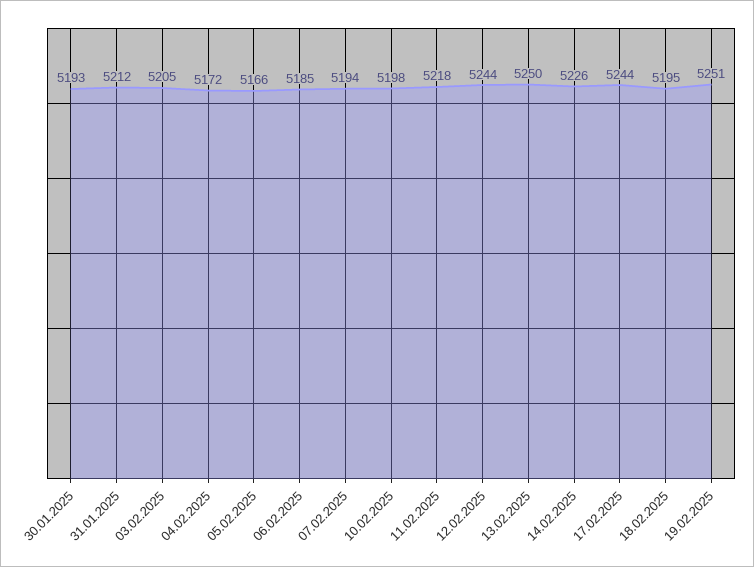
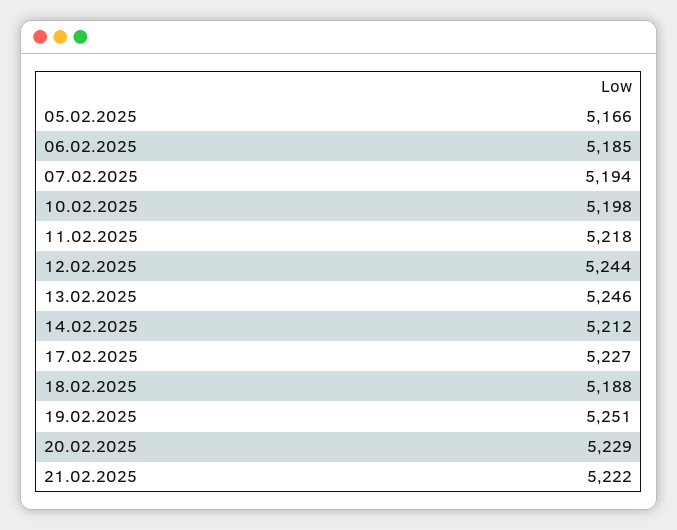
30.01.2025: 5193 -> none
31.01.2025: 5212 -> none
03.02.2025: 5205 -> none
04.02.2025: 5172 -> none
13.02.2025: 5250 -> 5246
14.02.2025: 5226 -> 5212
17.02.2025: 5244 -> 5227
18.02.2025: 5195 -> 5188
20.02.2025: none -> 5229
21.02.2025: none -> 5222

